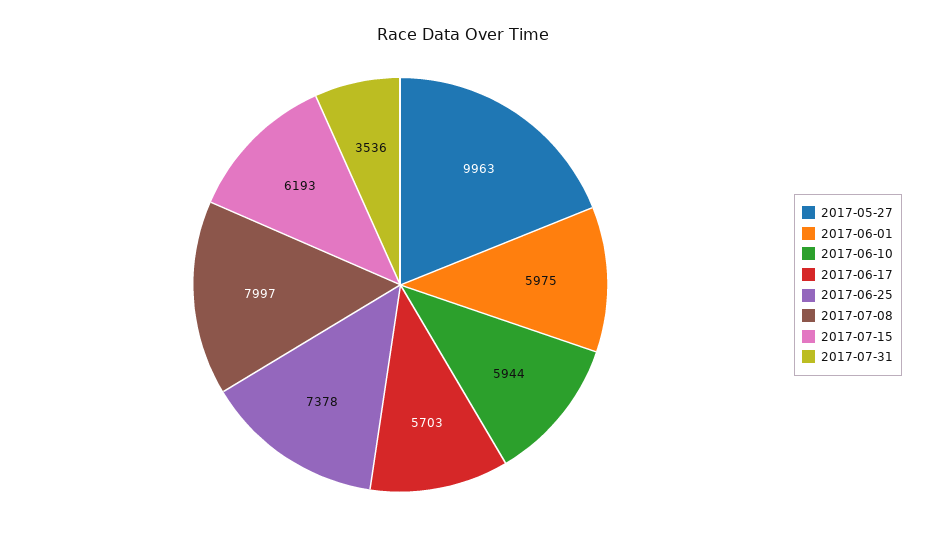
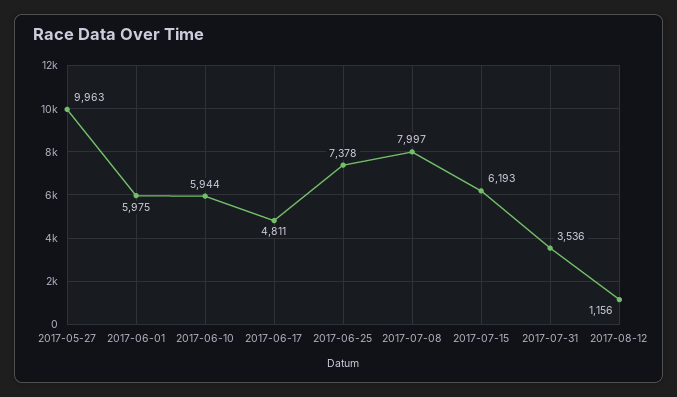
2017-06-17: 5703 -> 4811
2017-08-12: none -> 1156

